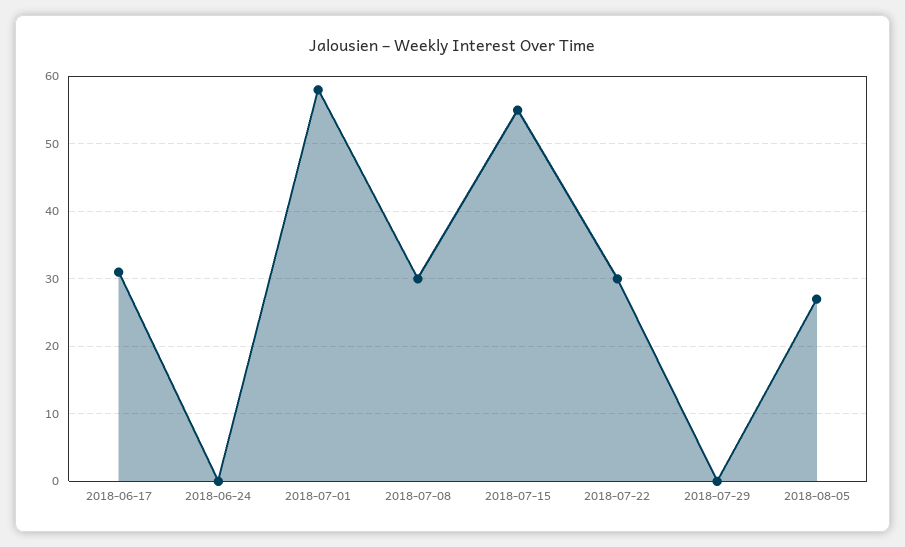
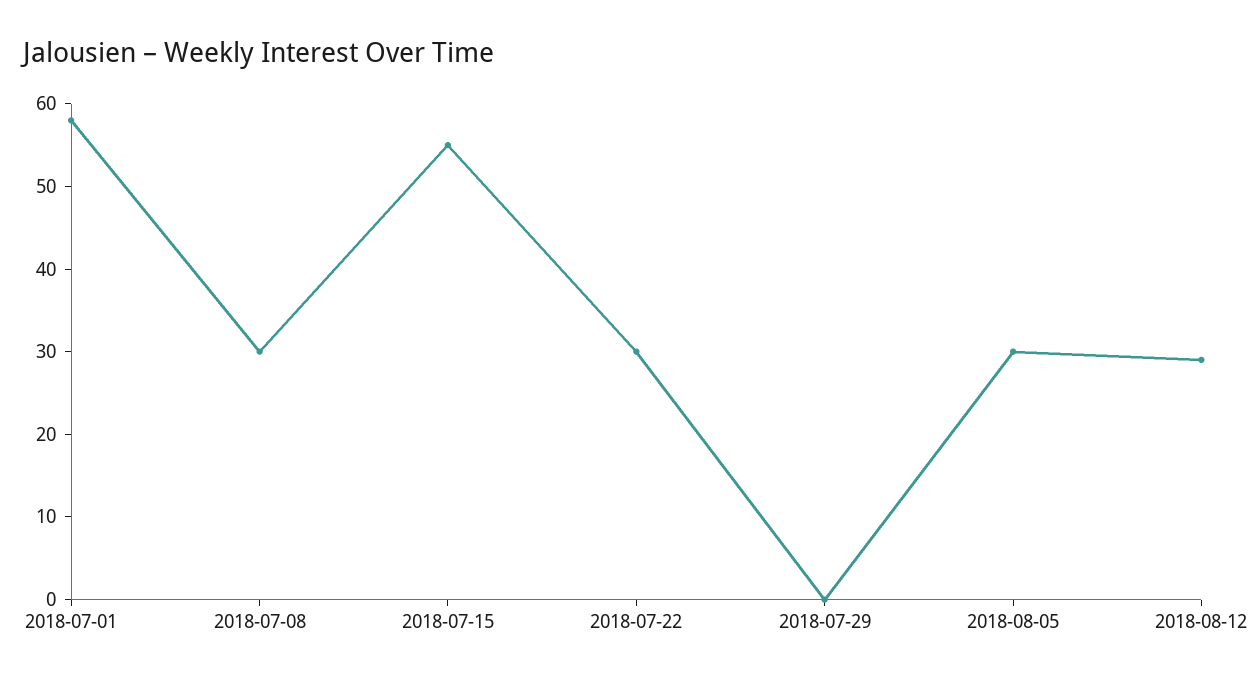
2018-06-17: 31 -> none
2018-06-24: 0 -> none
2018-08-05: 27 -> 30
2018-08-12: none -> 29

